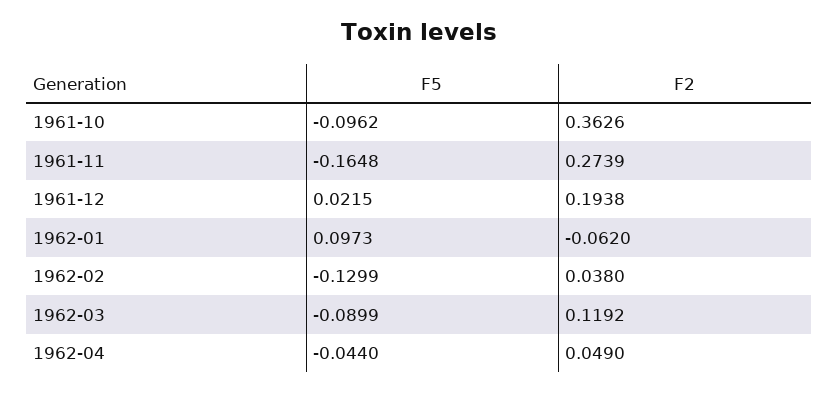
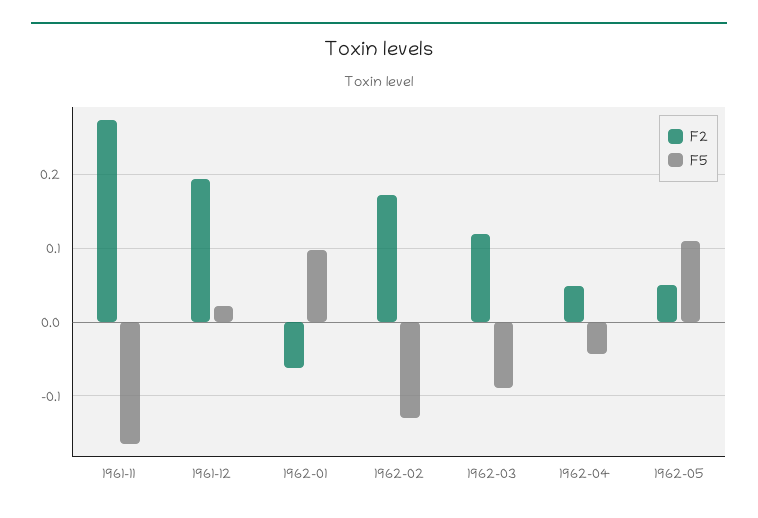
F5, 1961-10: -0.0962 -> none
F2, 1961-10: 0.3626 -> none
F2, 1962-02: 0.038 -> 0.17
F2, 1962-05: none -> 0.05
F5, 1962-05: none -> 0.11

